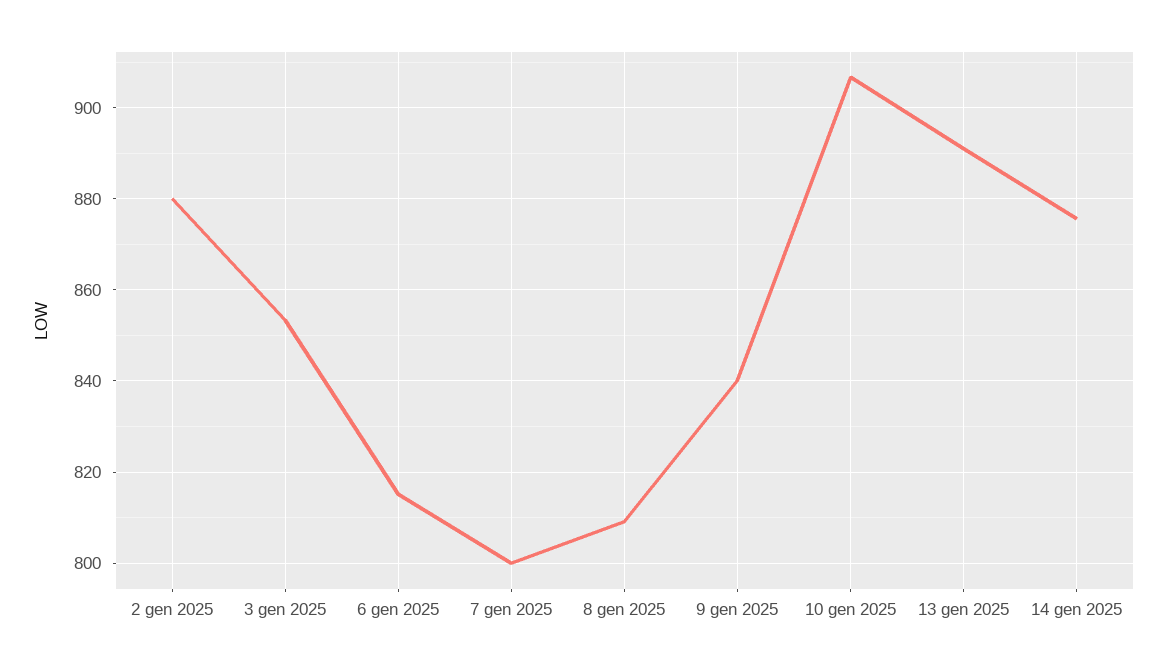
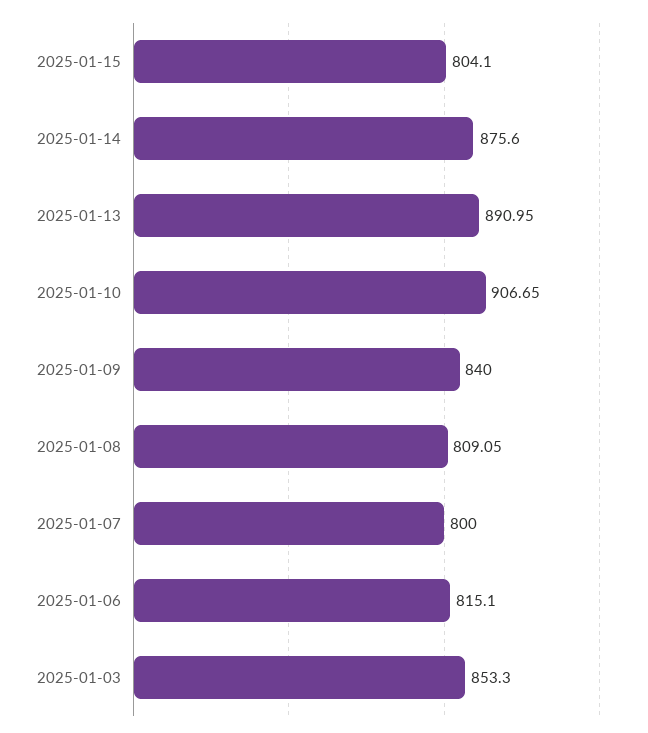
2 gen 2025: 880 -> none
2025-01-15: none -> 804.1

